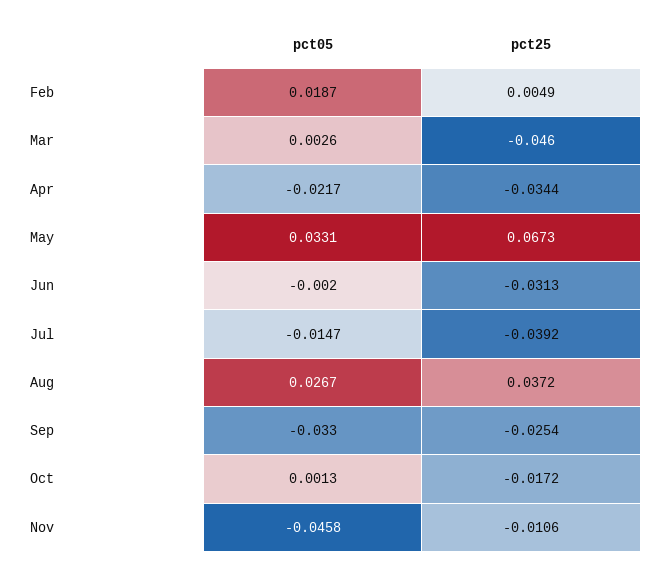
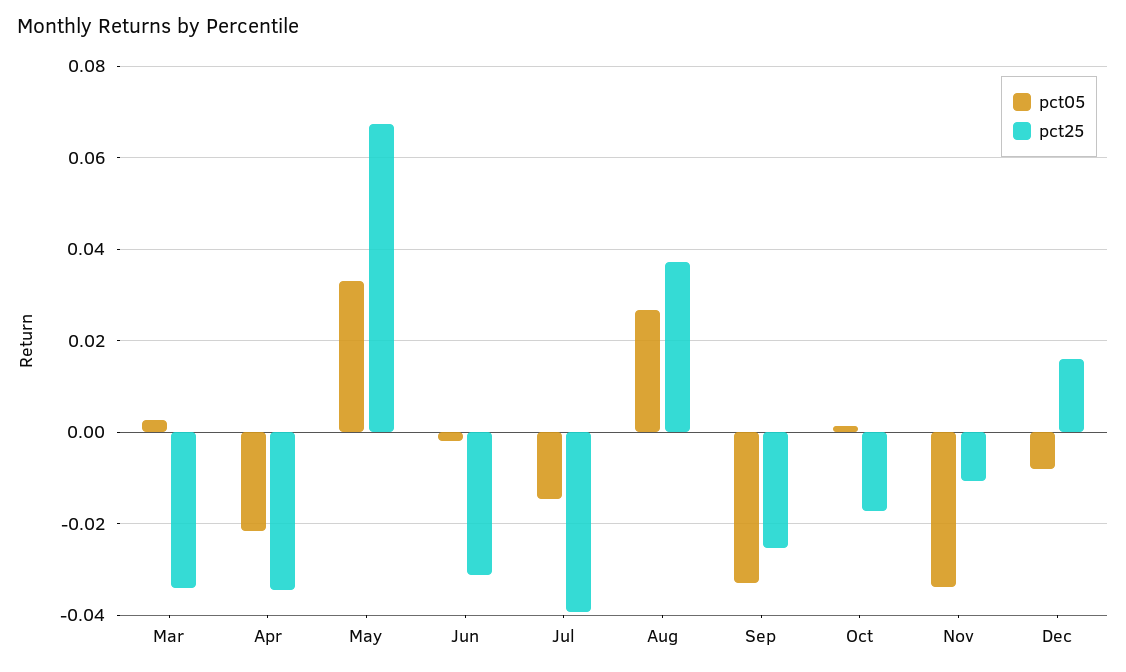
pct05, Feb: 0.0187 -> none
pct25, Feb: 0.0049 -> none
pct25, Mar: -0.046 -> -0.034
pct05, Nov: -0.0458 -> -0.034
pct05, Dec: none -> -0.008
pct25, Dec: none -> 0.016

